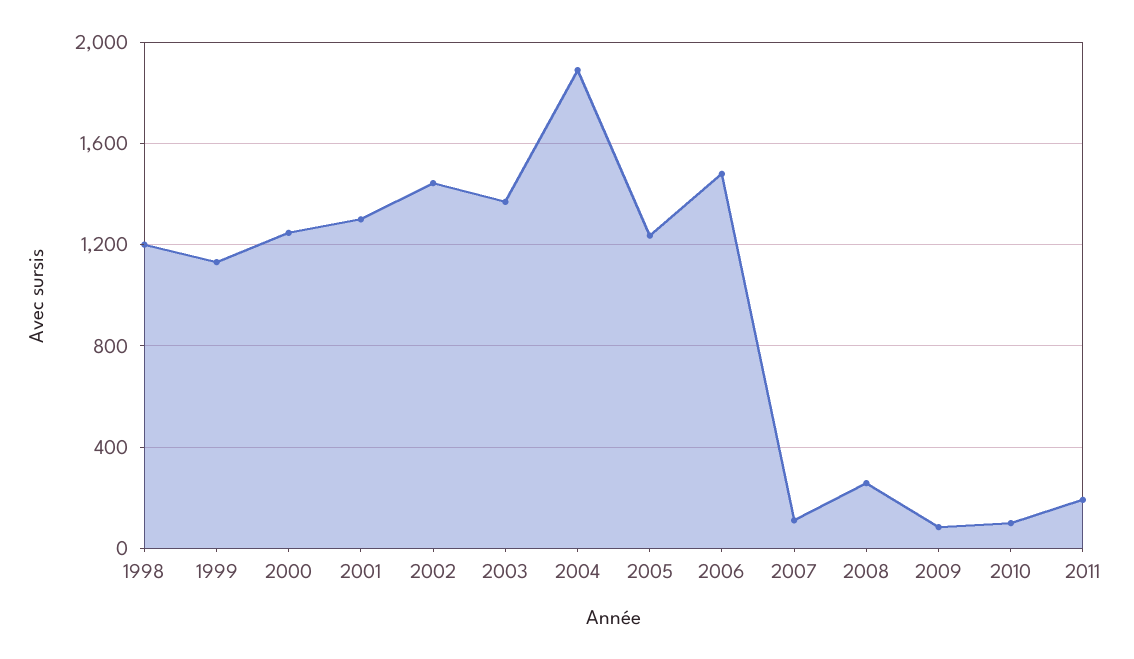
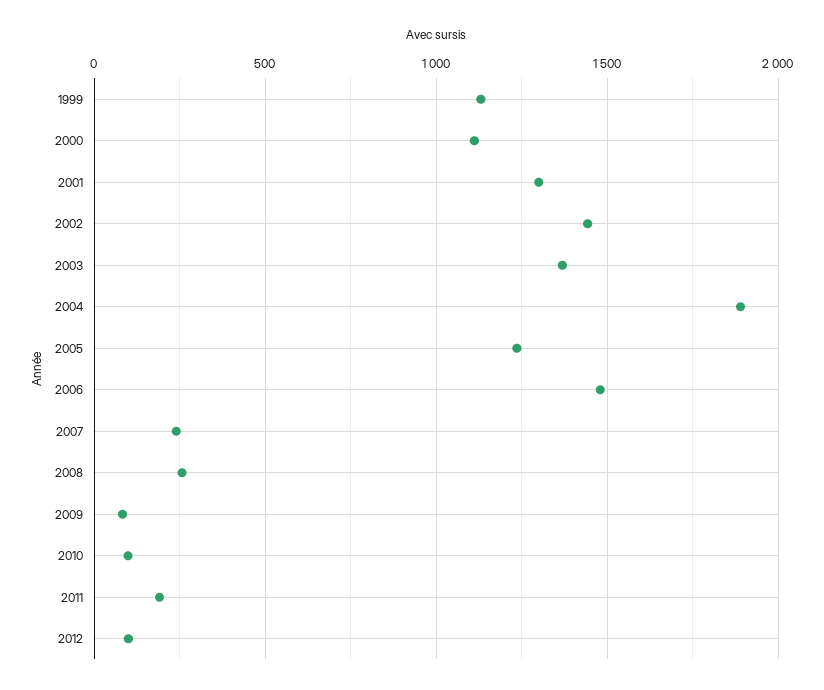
1998: 1200 -> none
2000: 1250 -> 1100
2007: 100 -> 250
2012: none -> 100

